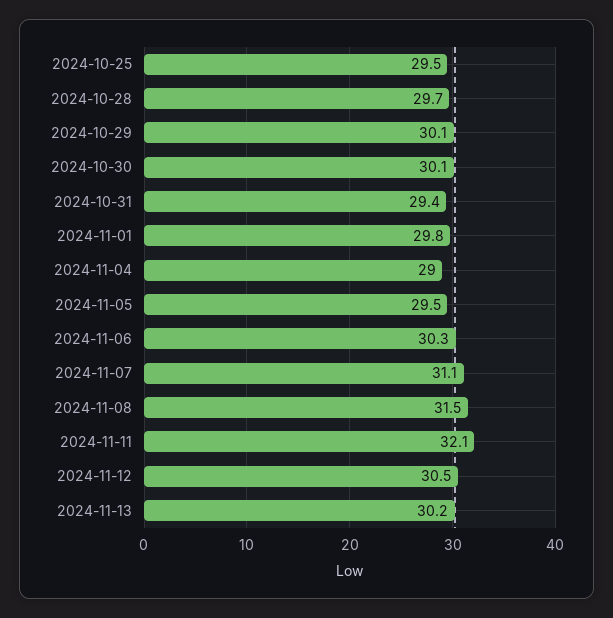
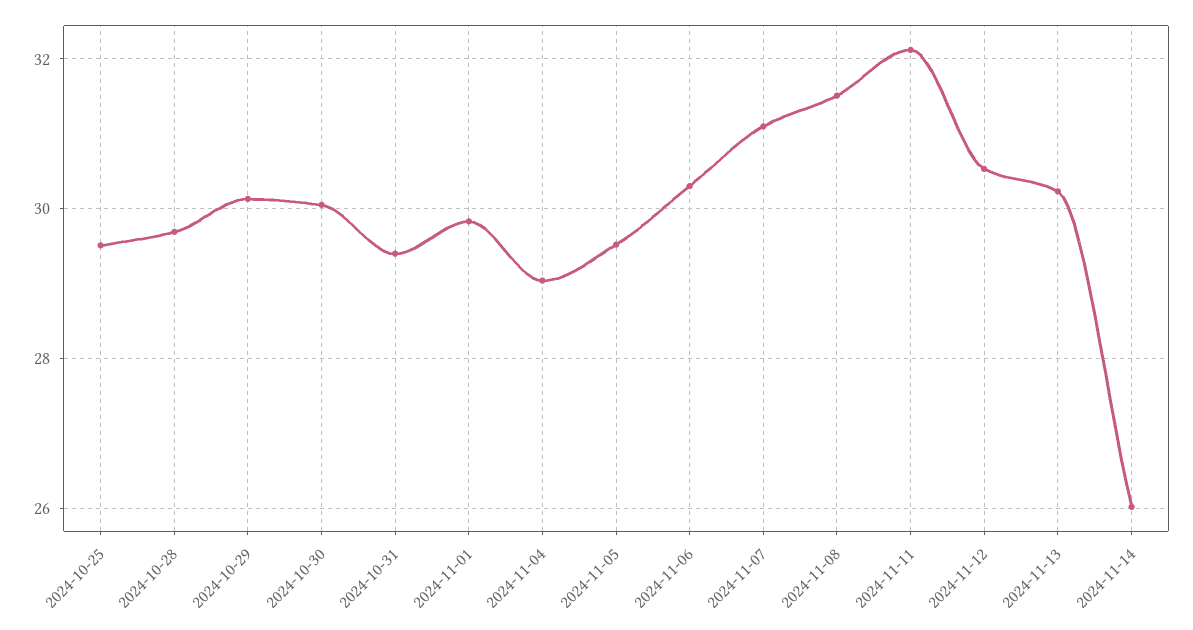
2024-11-14: none -> 26

